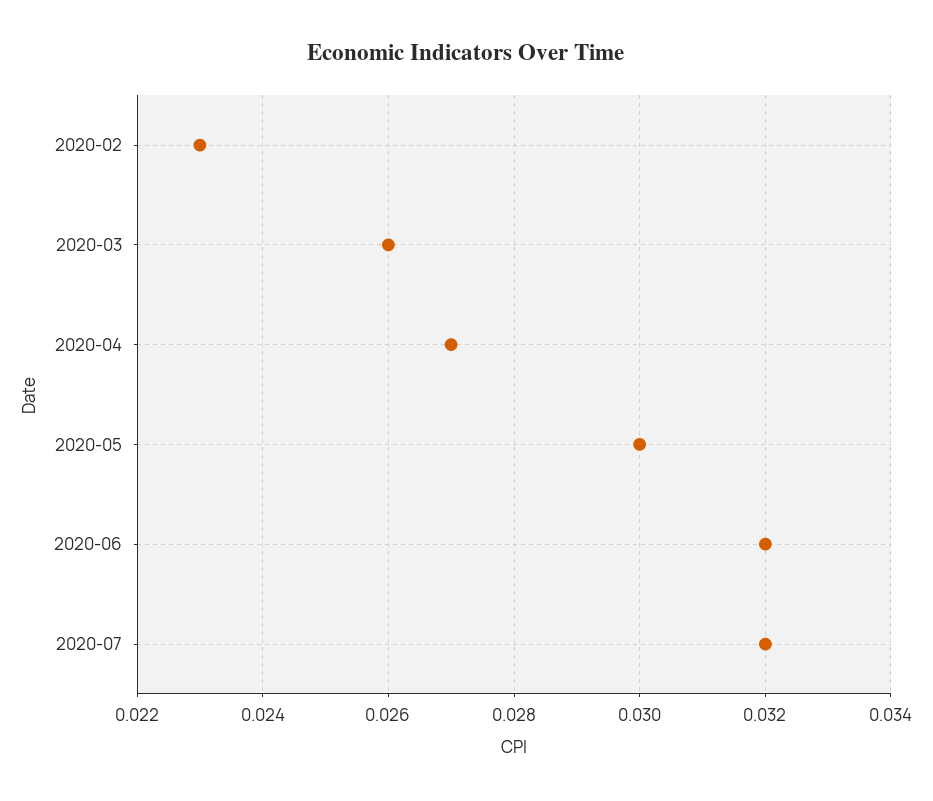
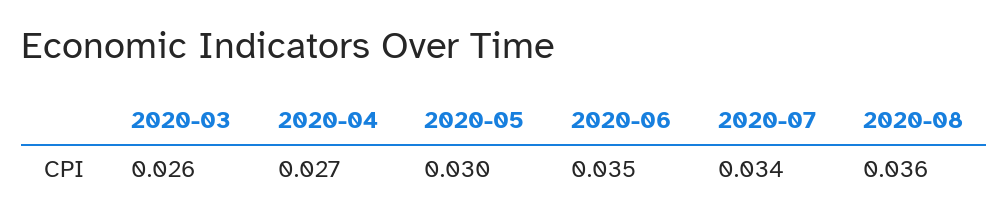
2020-02: 0.023 -> none
2020-06: 0.032 -> 0.035
2020-07: 0.032 -> 0.034
2020-08: none -> 0.036

